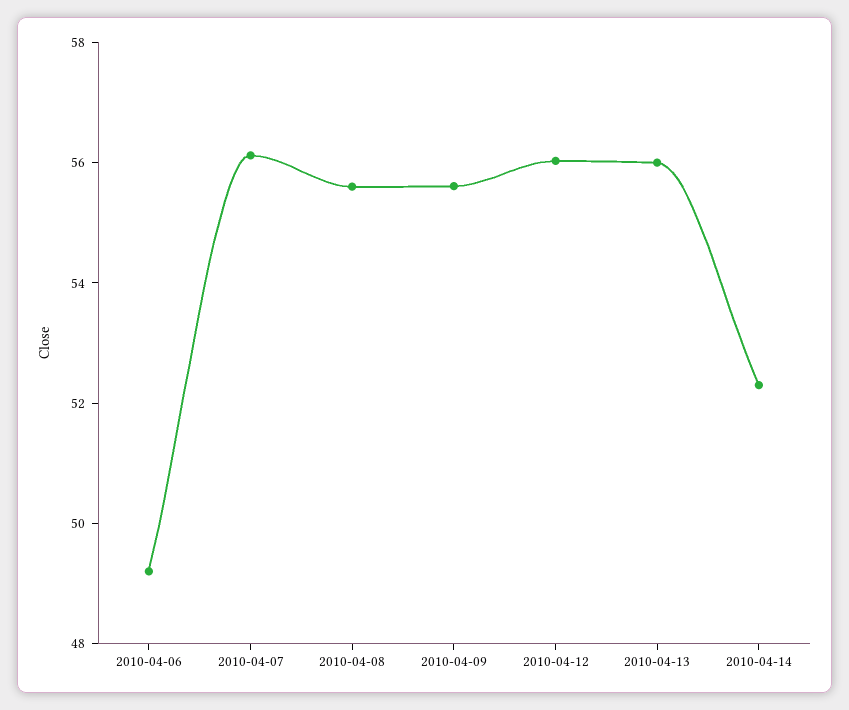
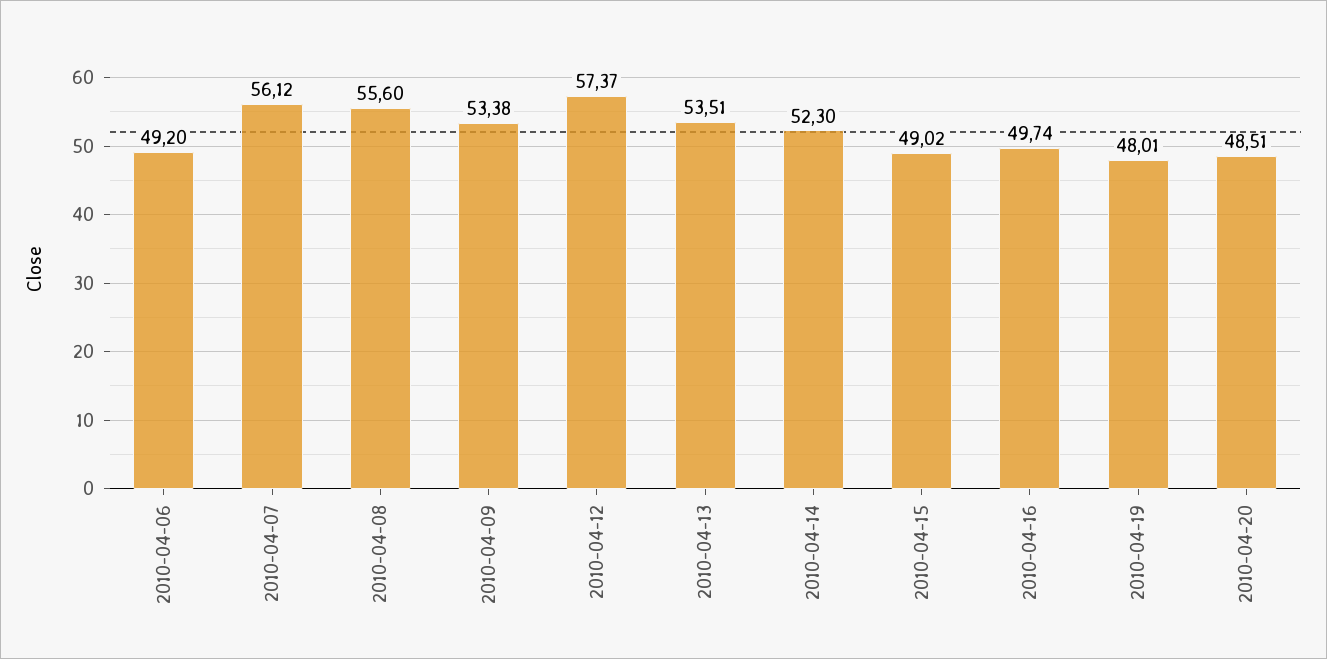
2010-04-09: 55.5 -> 53.38
2010-04-12: 56 -> 57.37
2010-04-13: 56 -> 53.51
2010-04-15: none -> 49.02
2010-04-16: none -> 49.74
2010-04-19: none -> 48.01
2010-04-20: none -> 48.51

